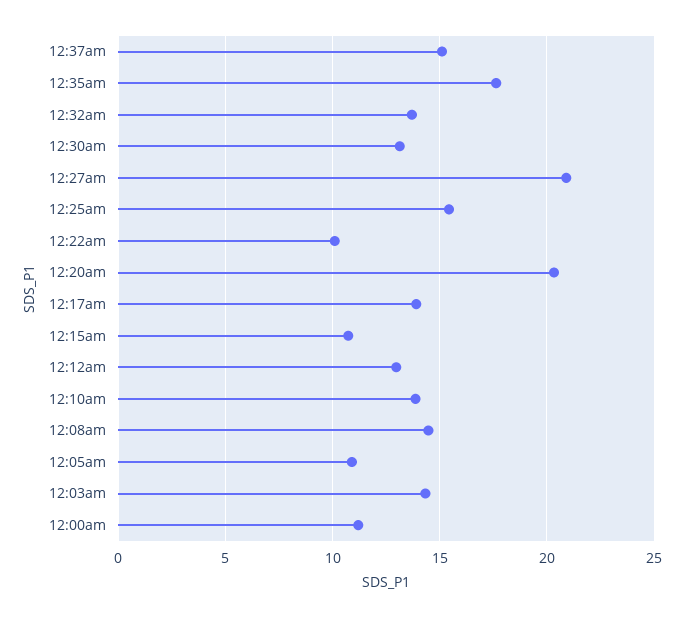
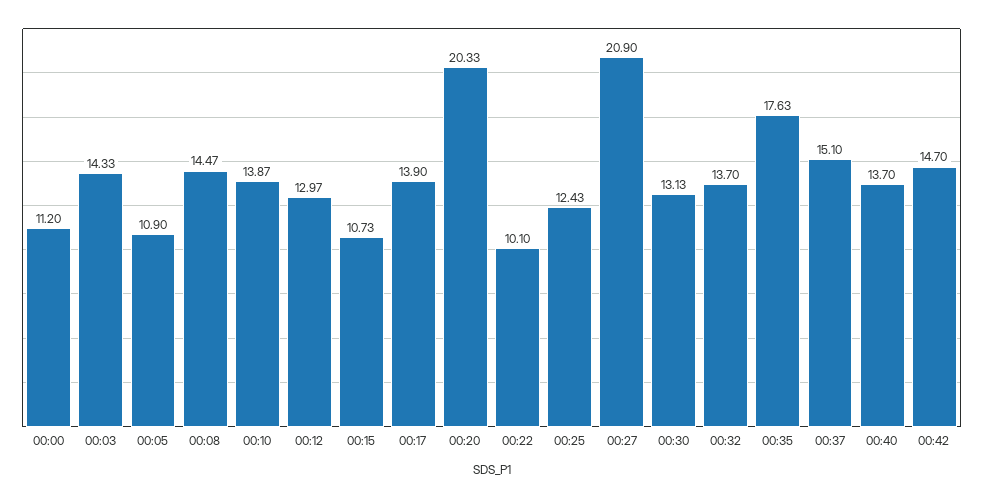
12:25am: 15.5 -> 12.43
00:40: none -> 13.7
00:42: none -> 14.7

